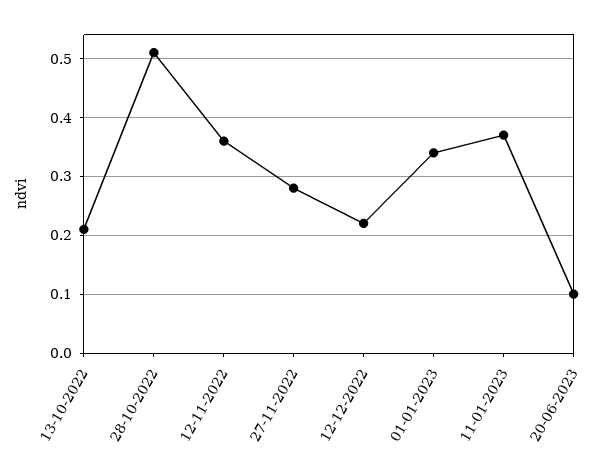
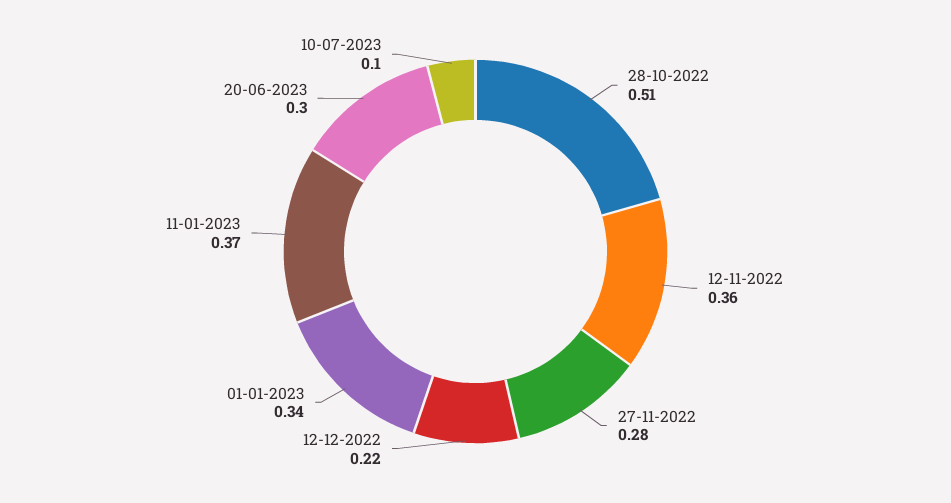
13-10-2022: 0.2 -> none
20-06-2023: 0.1 -> 0.3
10-07-2023: none -> 0.1

